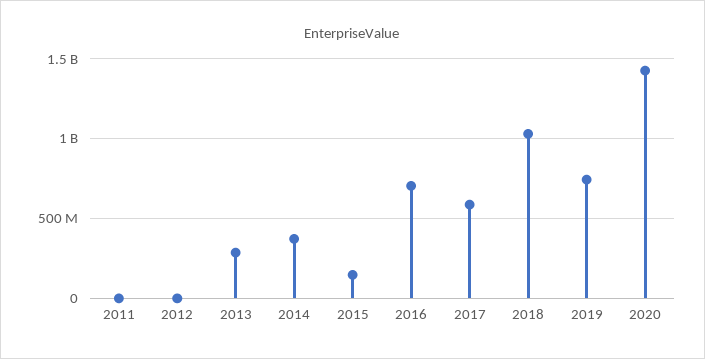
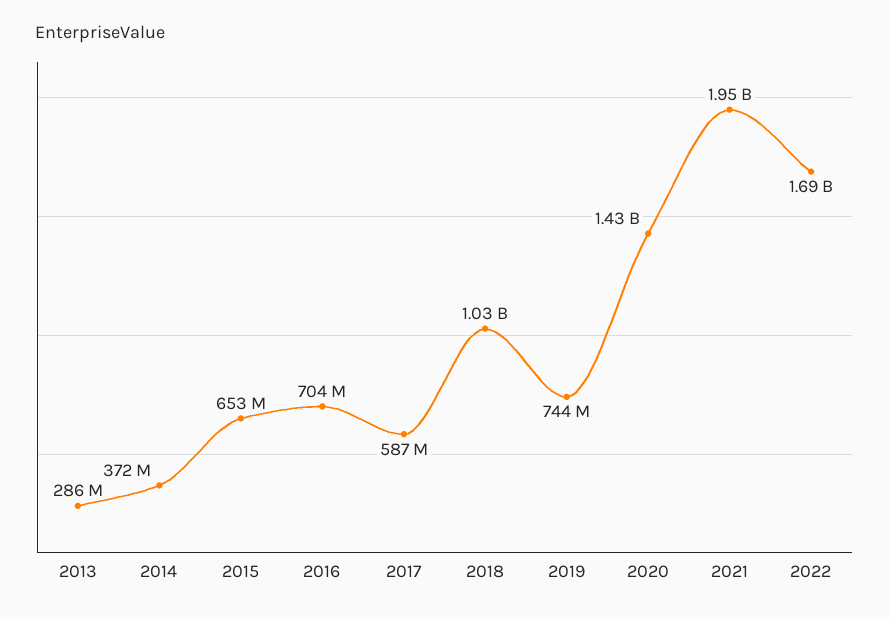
2011: 0 -> none
2012: 0 -> none
2015: 150000000 -> 653000000
2021: none -> 1950000000
2022: none -> 1690000000

